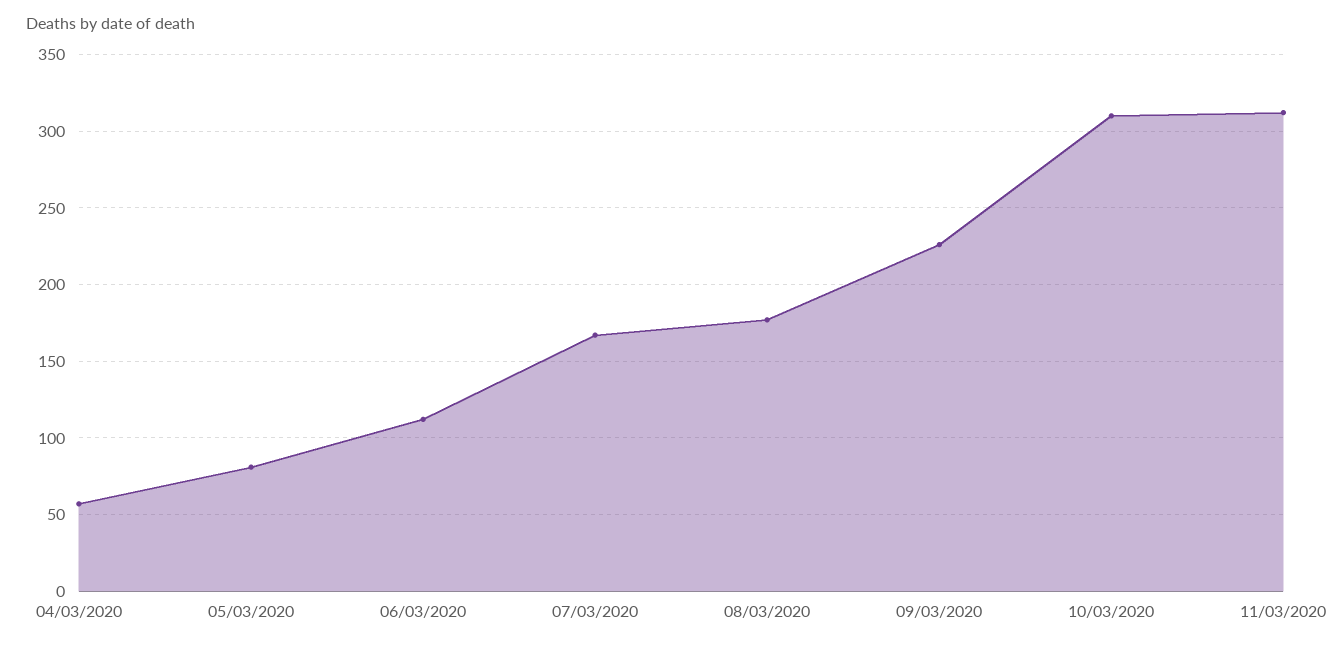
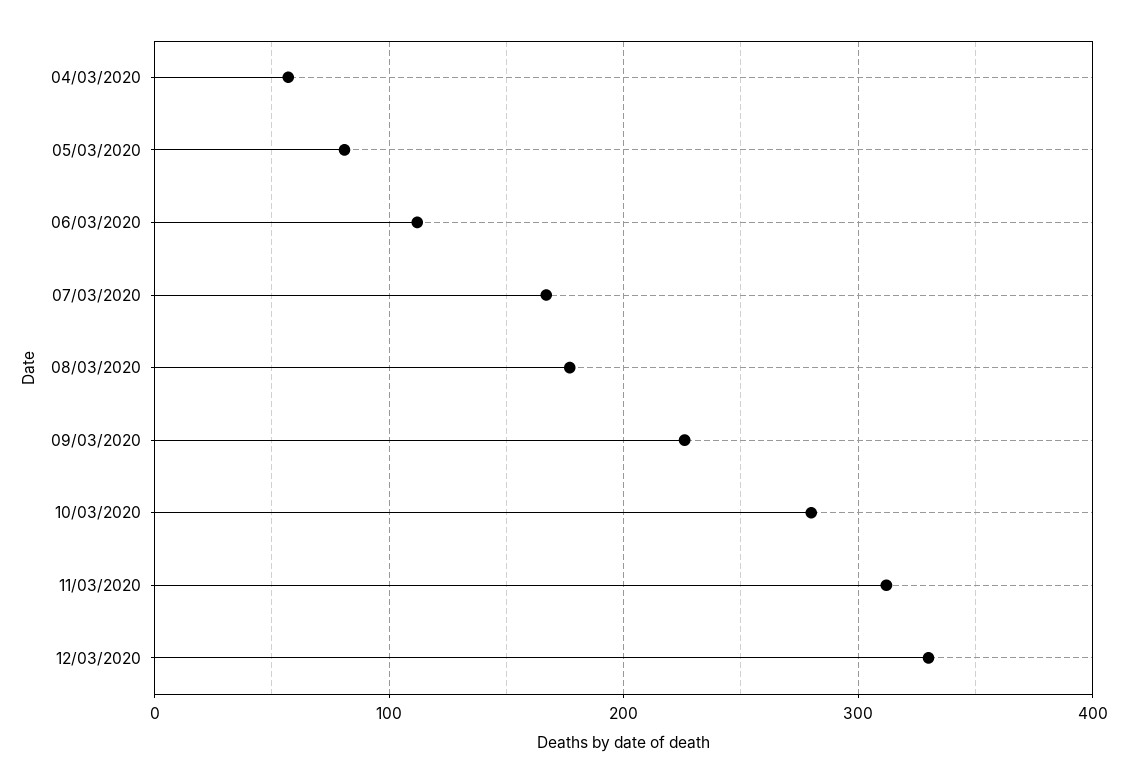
10/03/2020: 310 -> 280
12/03/2020: none -> 330

